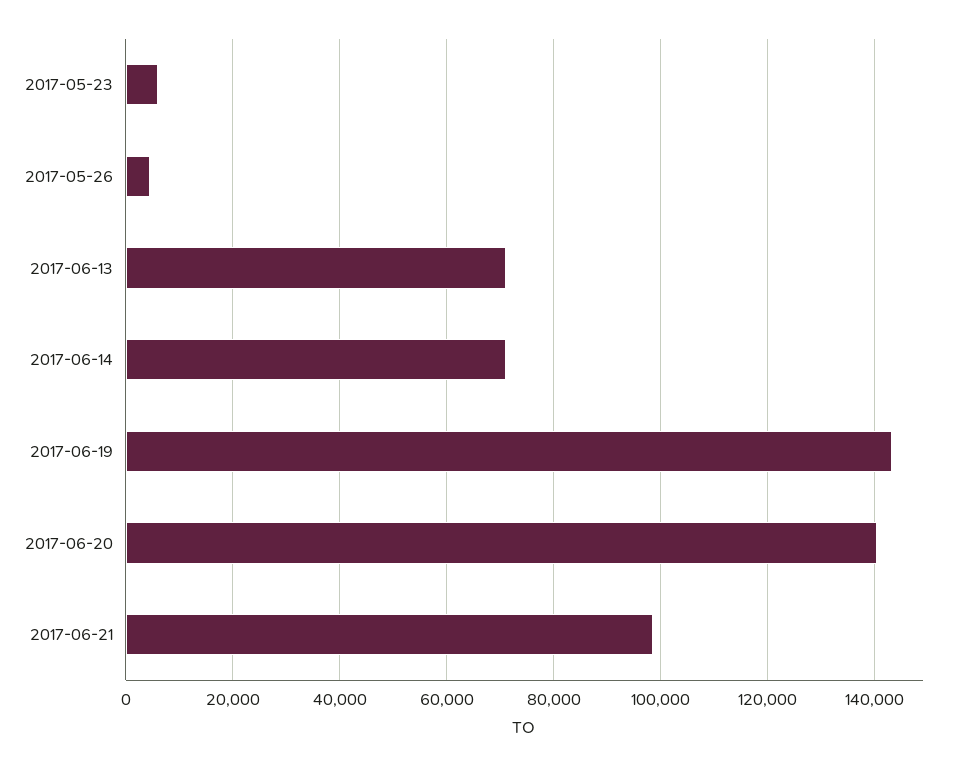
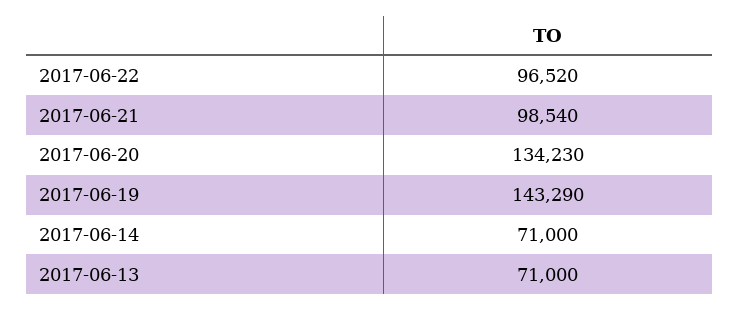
2017-05-23: 6000 -> none
2017-05-26: 4000 -> none
2017-06-20: 140000 -> 134230
2017-06-22: none -> 96520

